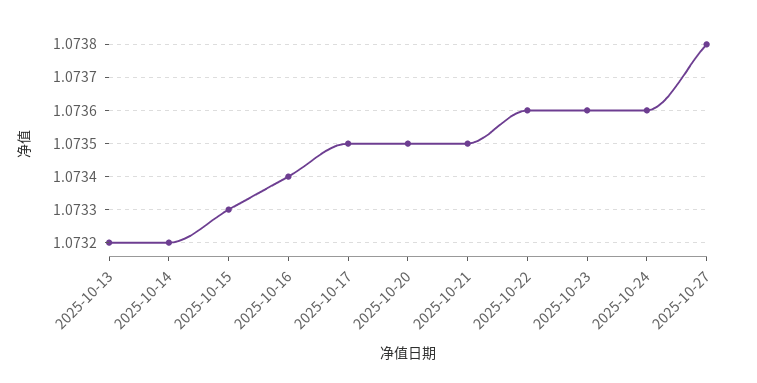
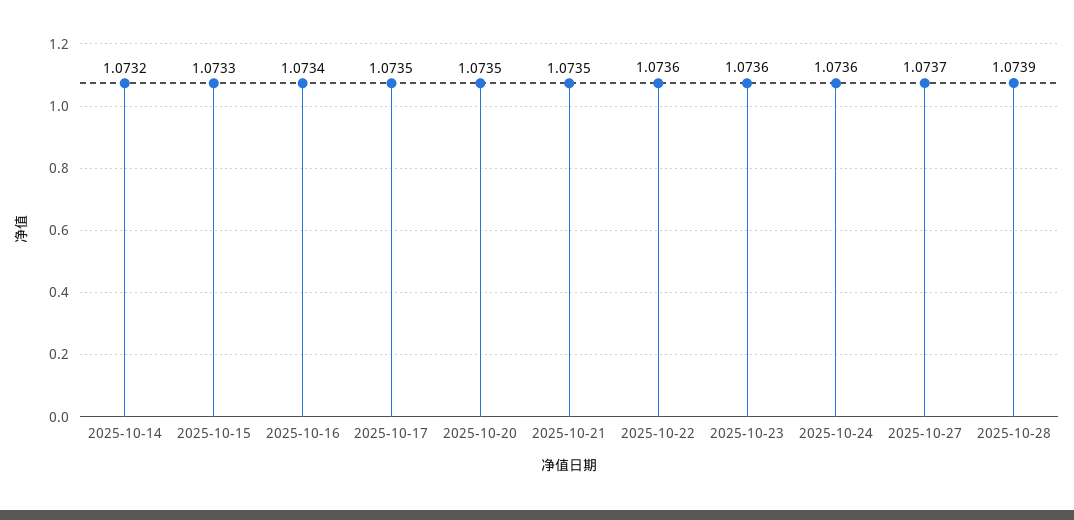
2025-10-13: 1.0732 -> none
2025-10-27: 1.0738 -> 1.0737
2025-10-28: none -> 1.0739

